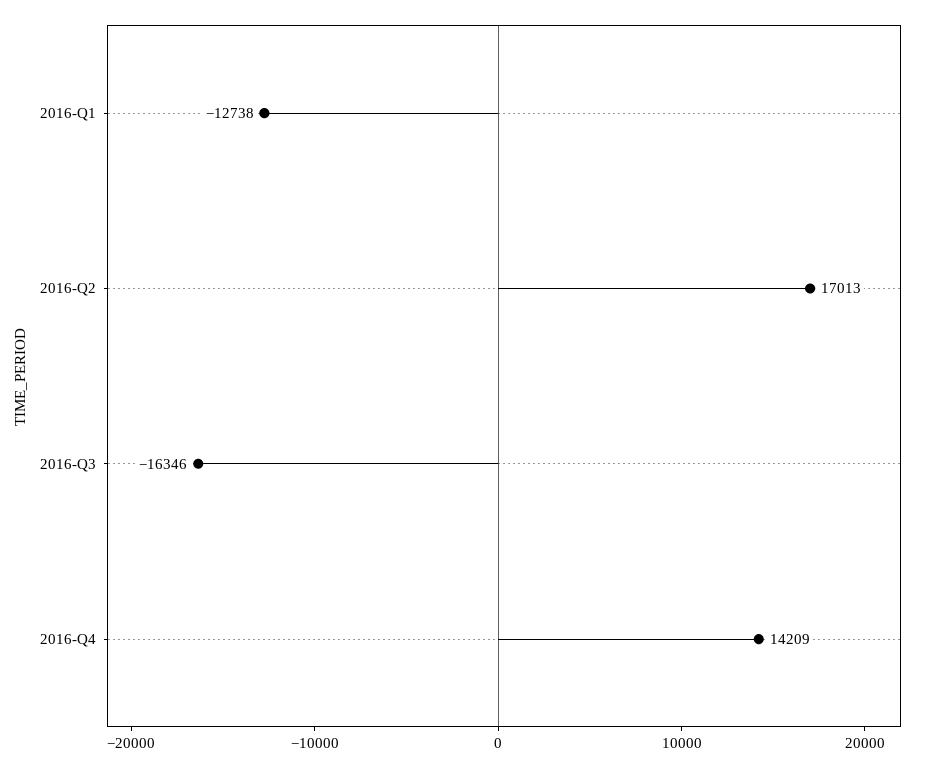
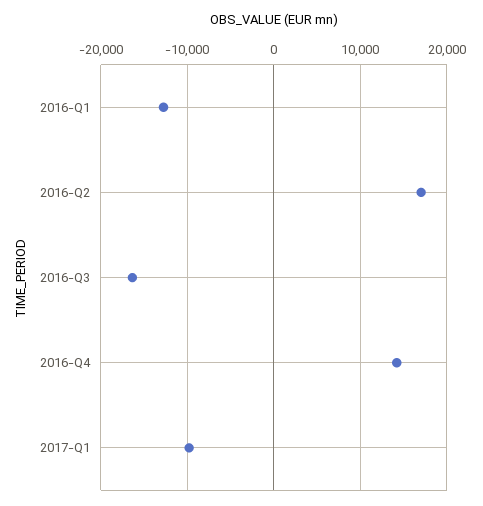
2017-Q1: none -> -10000

